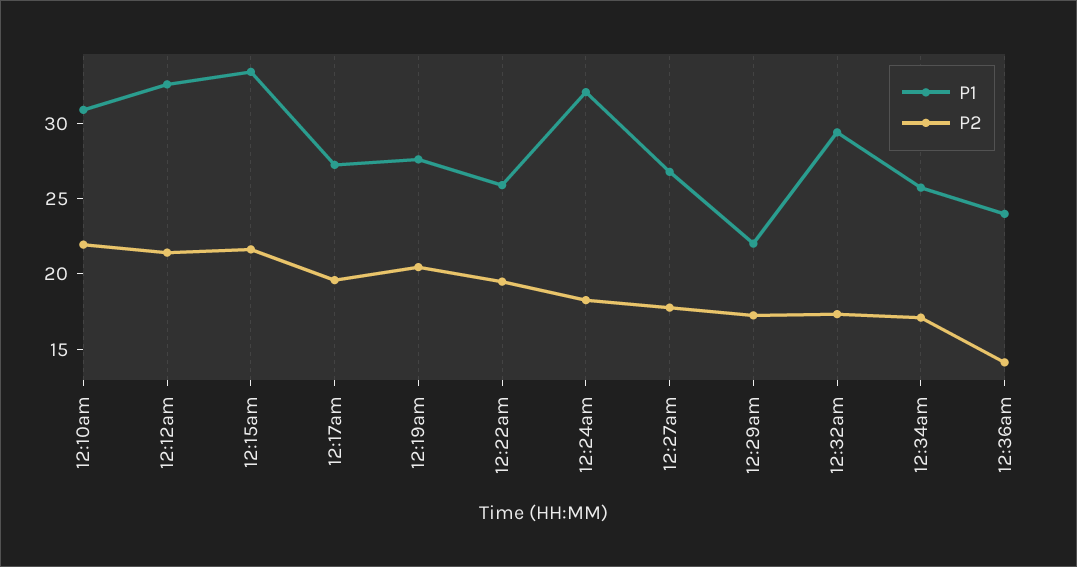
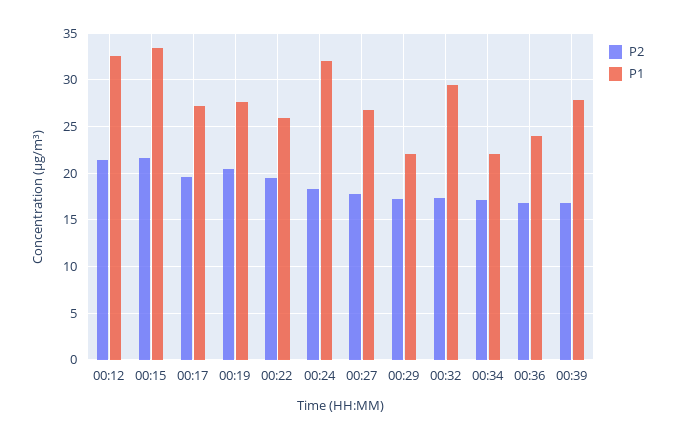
P1, 12:10am: 31 -> none
P2, 12:10am: 22 -> none
P1, 12:34am: 26 -> 22
P2, 12:36am: 14 -> 17
P2, 00:39: none -> 17
P1, 00:39: none -> 28

